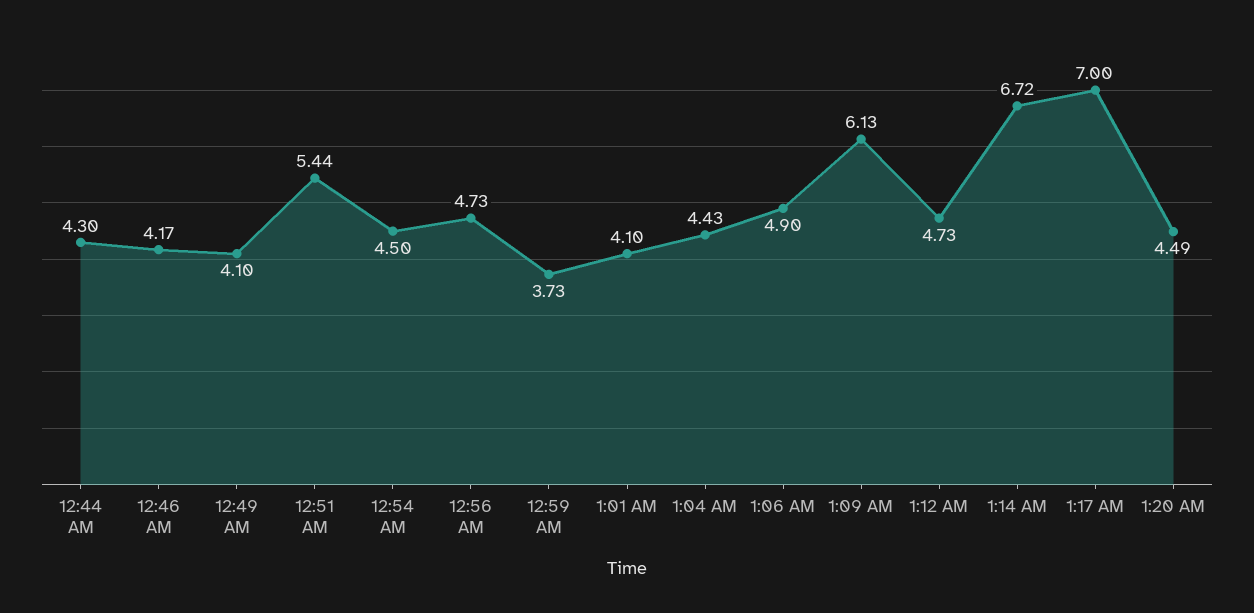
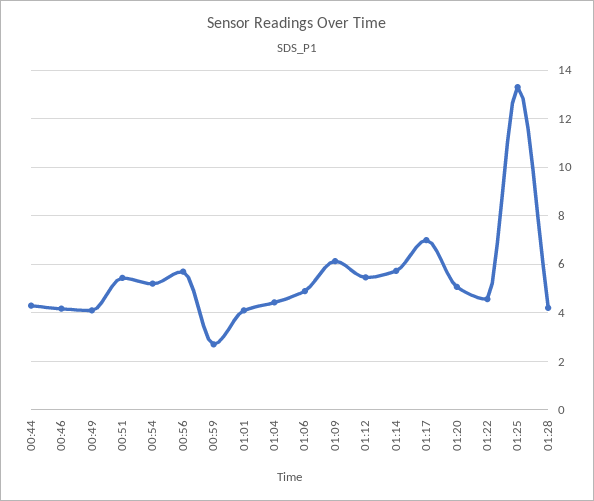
12:54 AM: 4.5 -> 5.25
12:56 AM: 4.73 -> 5.75
12:59 AM: 3.73 -> 2.75
1:12 AM: 4.73 -> 5.5
1:14 AM: 6.72 -> 5.75
1:20 AM: 4.49 -> 5
01:22: none -> 4.5
01:25: none -> 13.25
01:28: none -> 4.25

